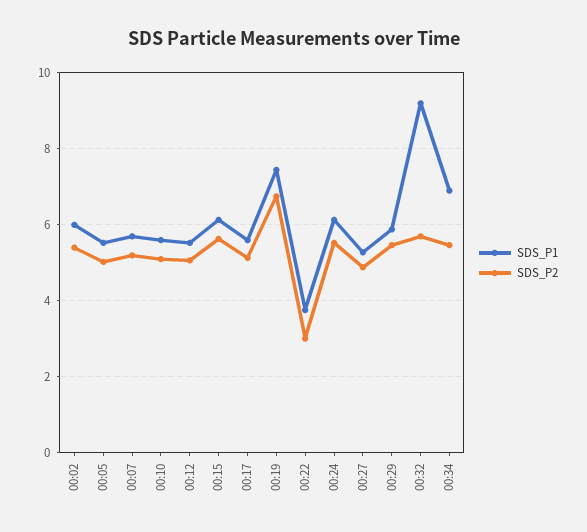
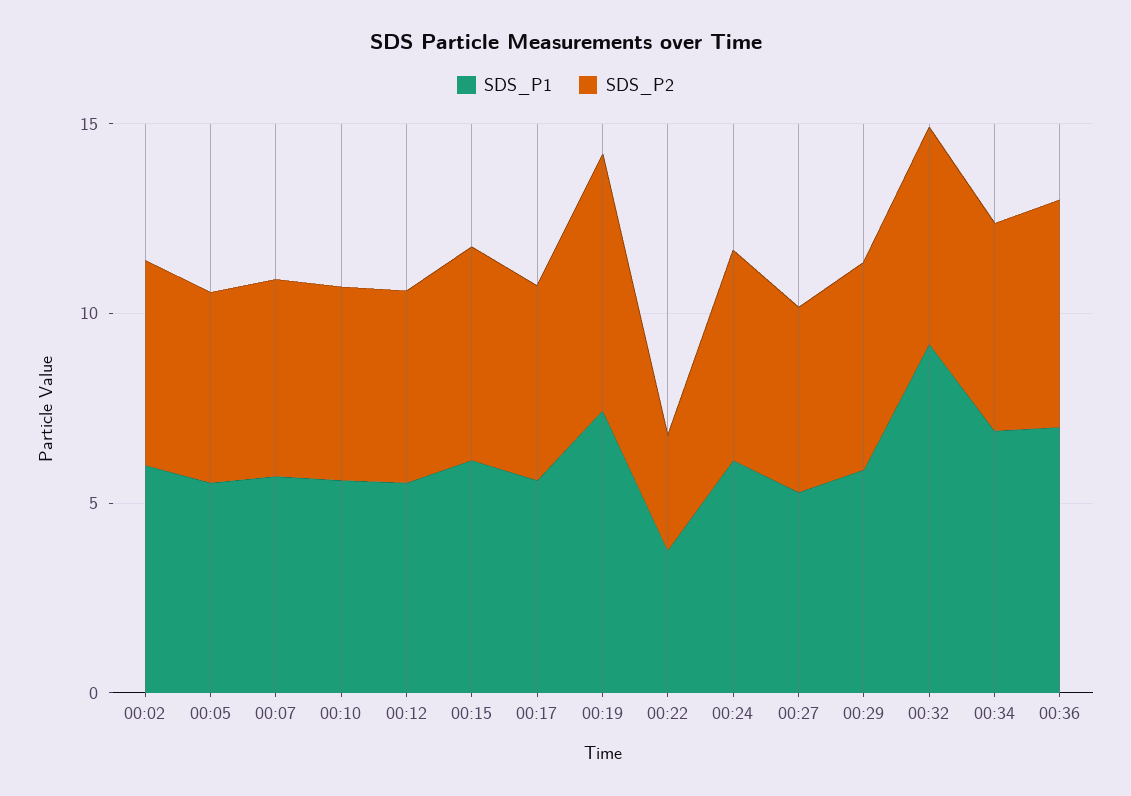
SDS_P1, 00:36: none -> 7
SDS_P2, 00:36: none -> 6

